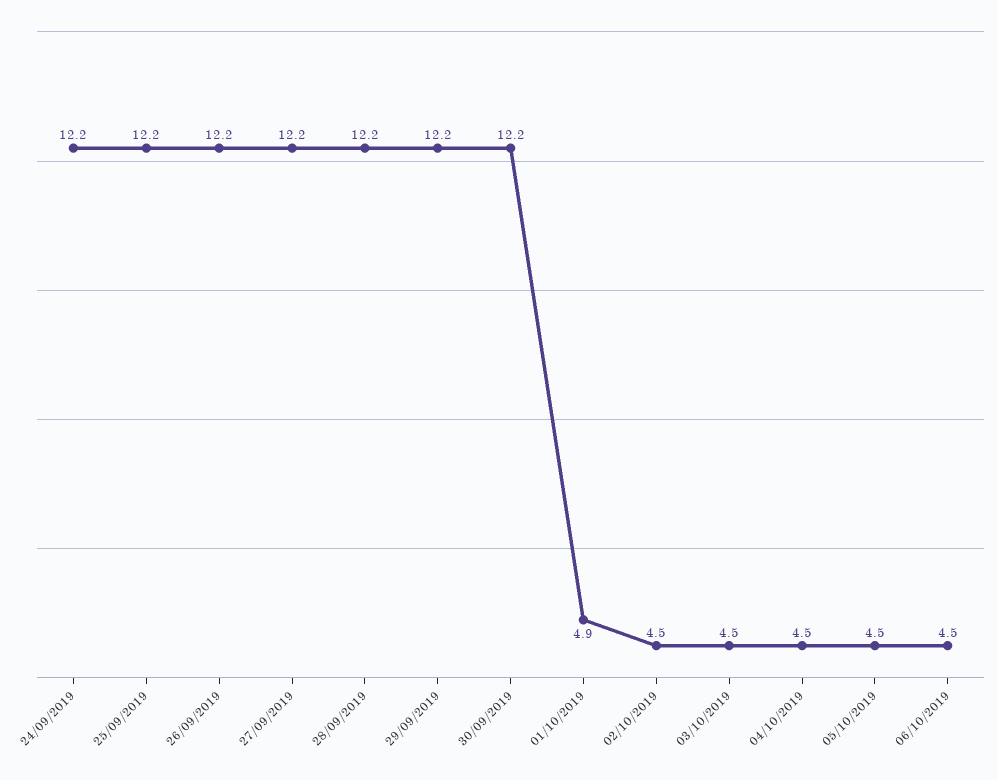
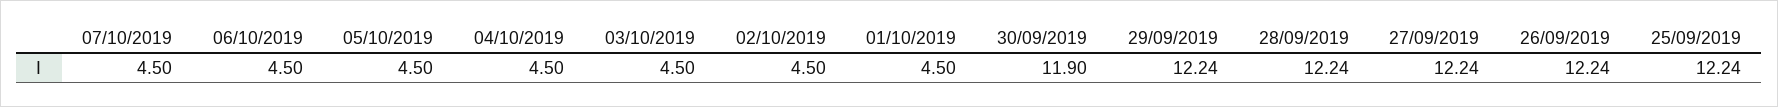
24/09/2019: 12.2 -> none
30/09/2019: 12.2 -> 11.9
01/10/2019: 4.9 -> 4.5
07/10/2019: none -> 4.5

